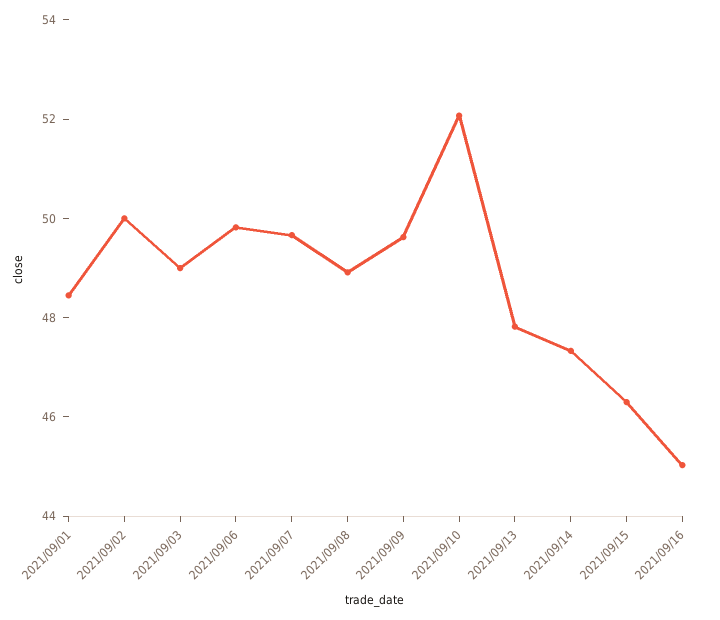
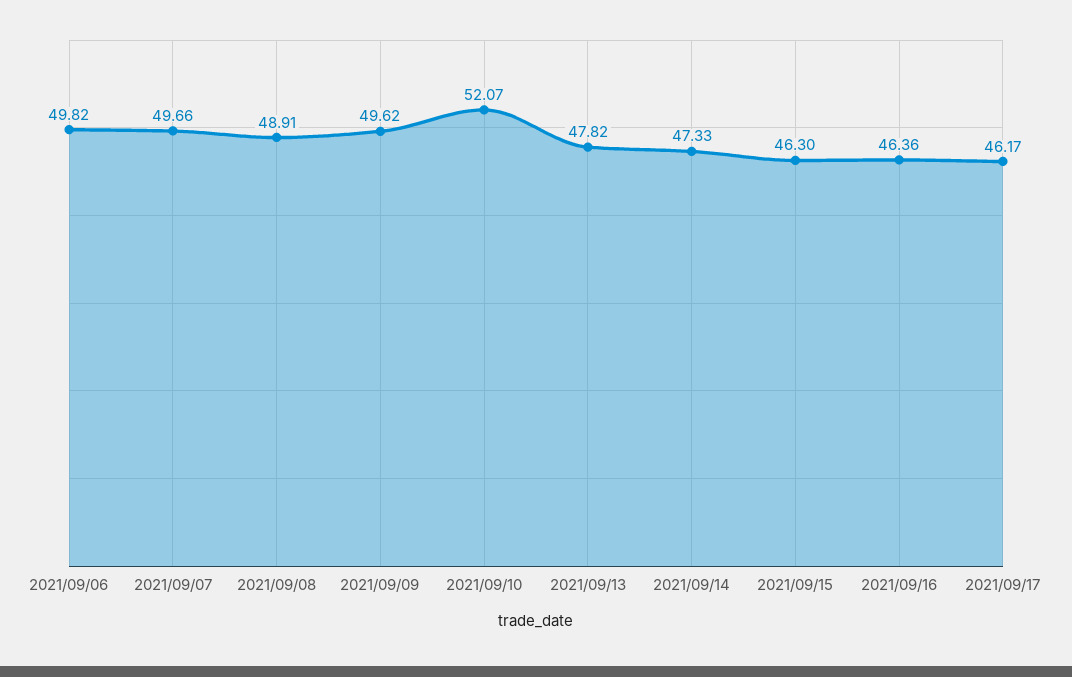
2021/09/01: 48.5 -> none
2021/09/02: 50 -> none
2021/09/03: 49 -> none
2021/09/16: 45 -> 46.36
2021/09/17: none -> 46.17

